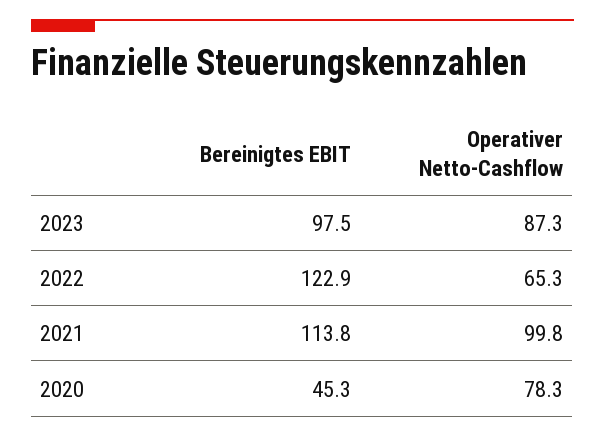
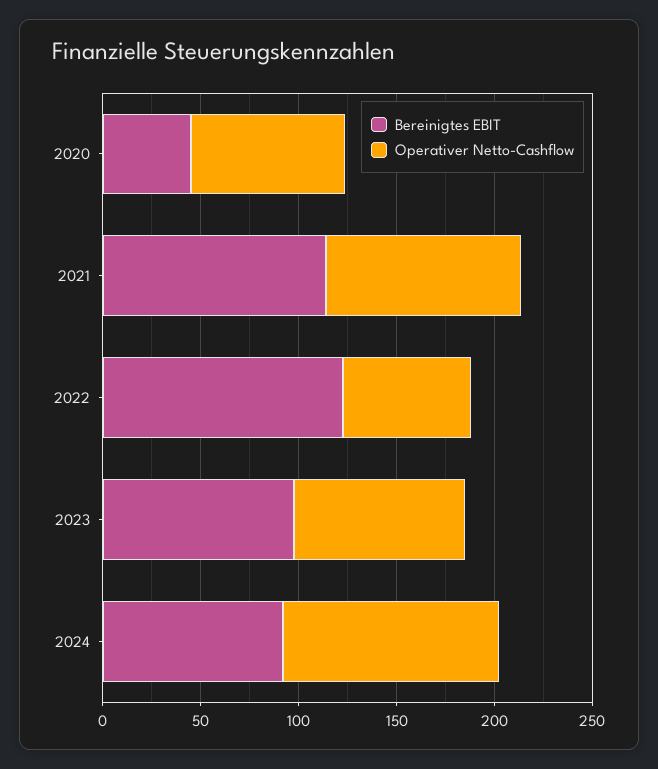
Bereinigtes EBIT, 2024: none -> 90
Operativer Netto-Cashflow, 2024: none -> 110

